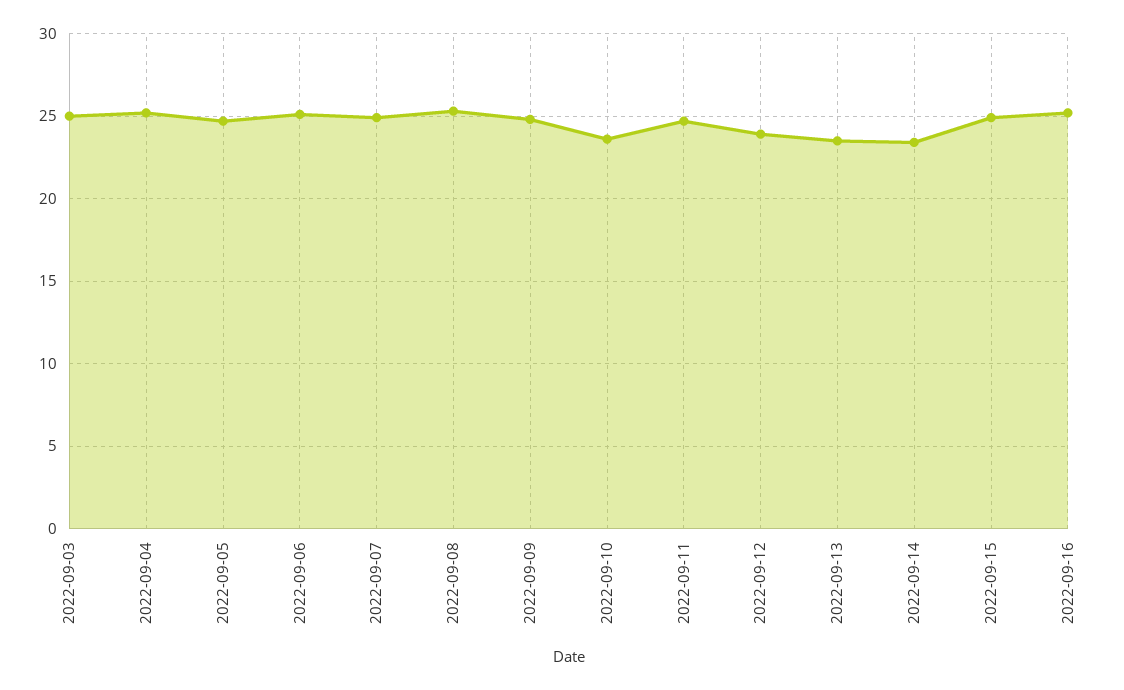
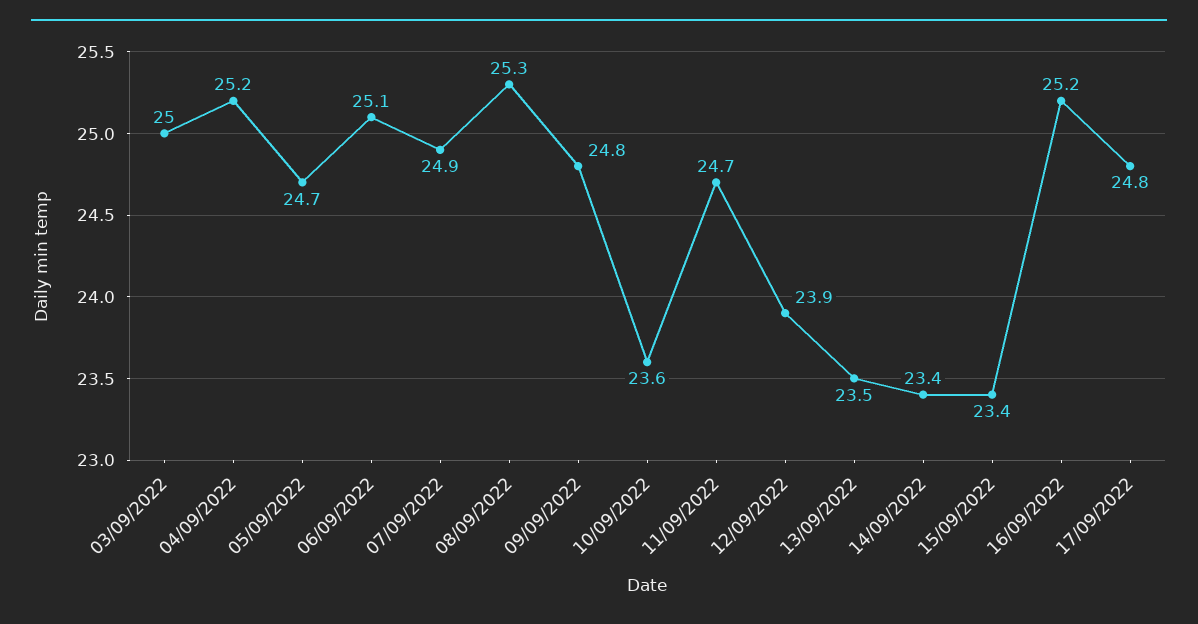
2022-09-15: 25 -> 23.4
17/09/2022: none -> 24.8

